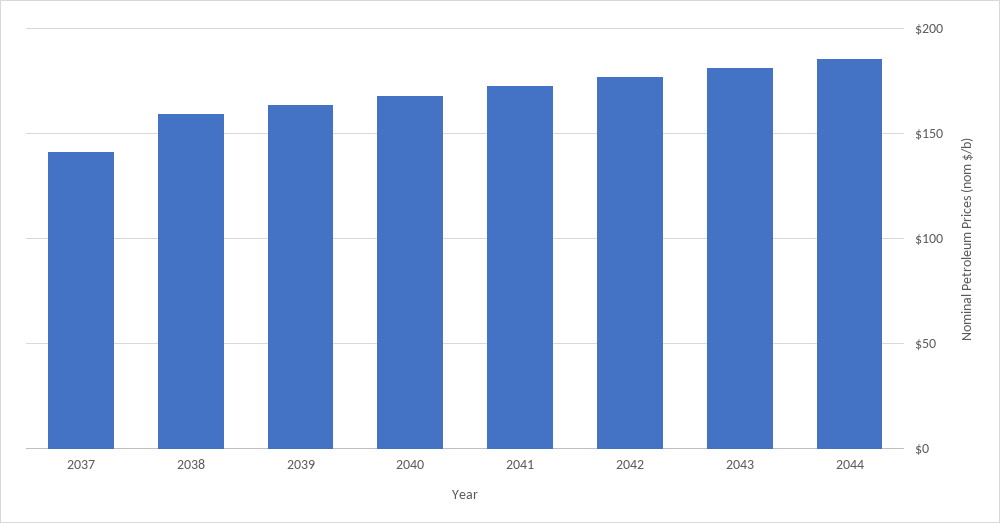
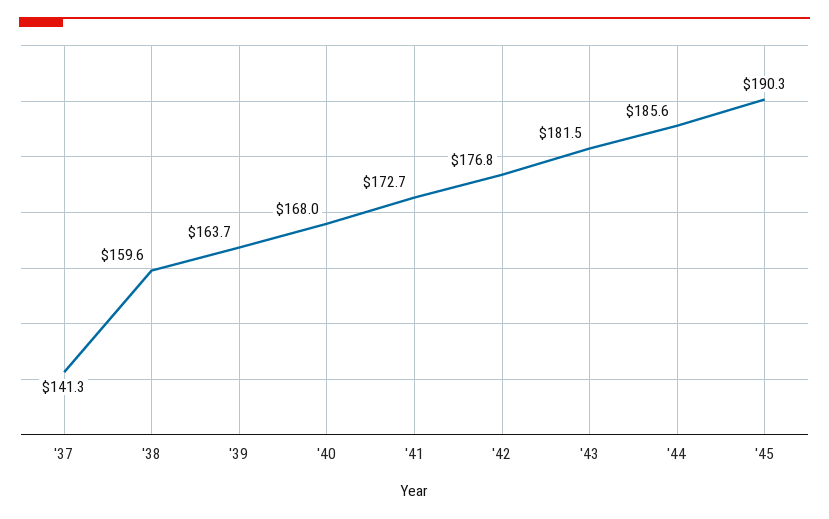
'45: none -> 190.3

